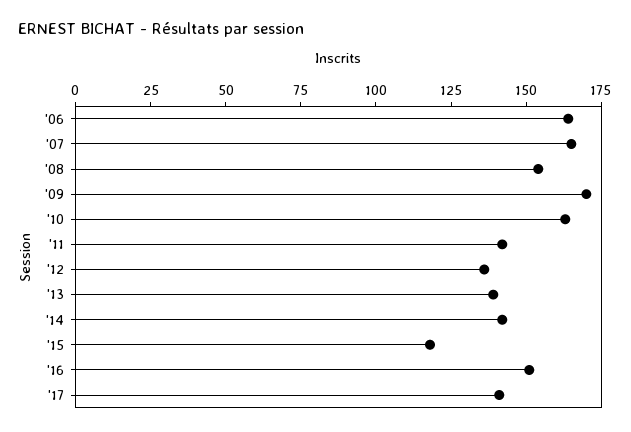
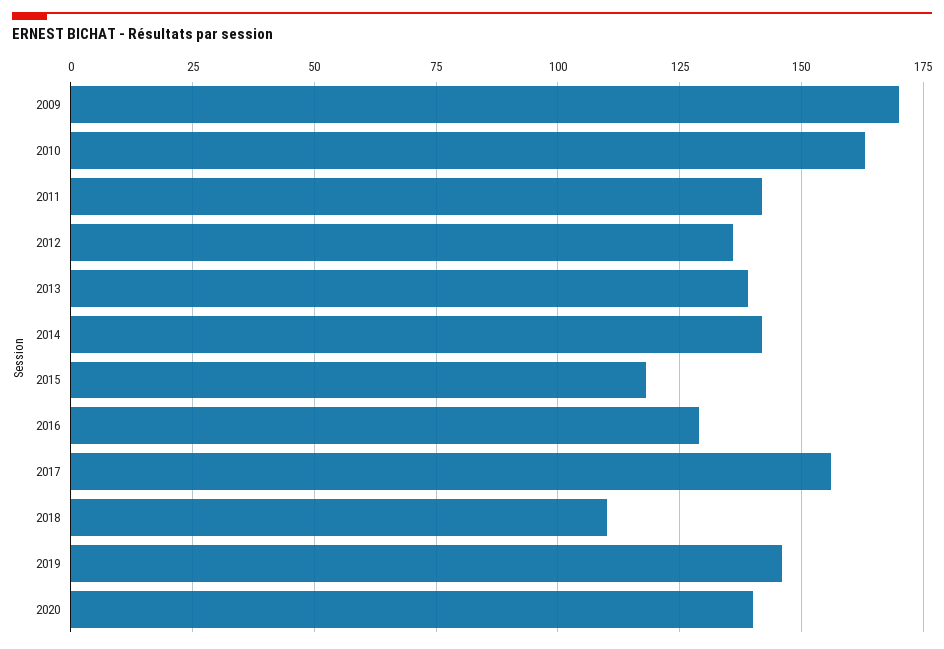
'06: 165 -> none
'07: 165 -> none
'08: 155 -> none
'16: 150 -> 130
'17: 140 -> 155
2018: none -> 110
2019: none -> 145
2020: none -> 140

